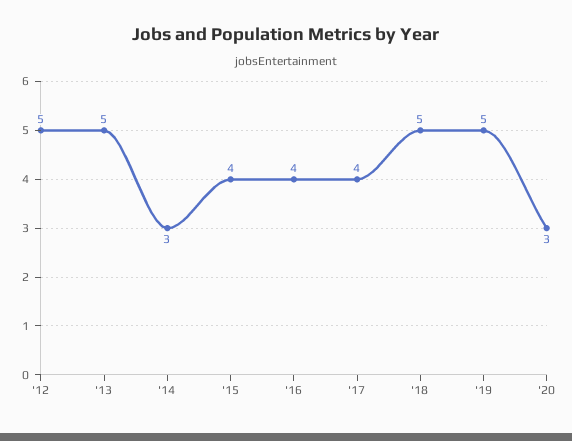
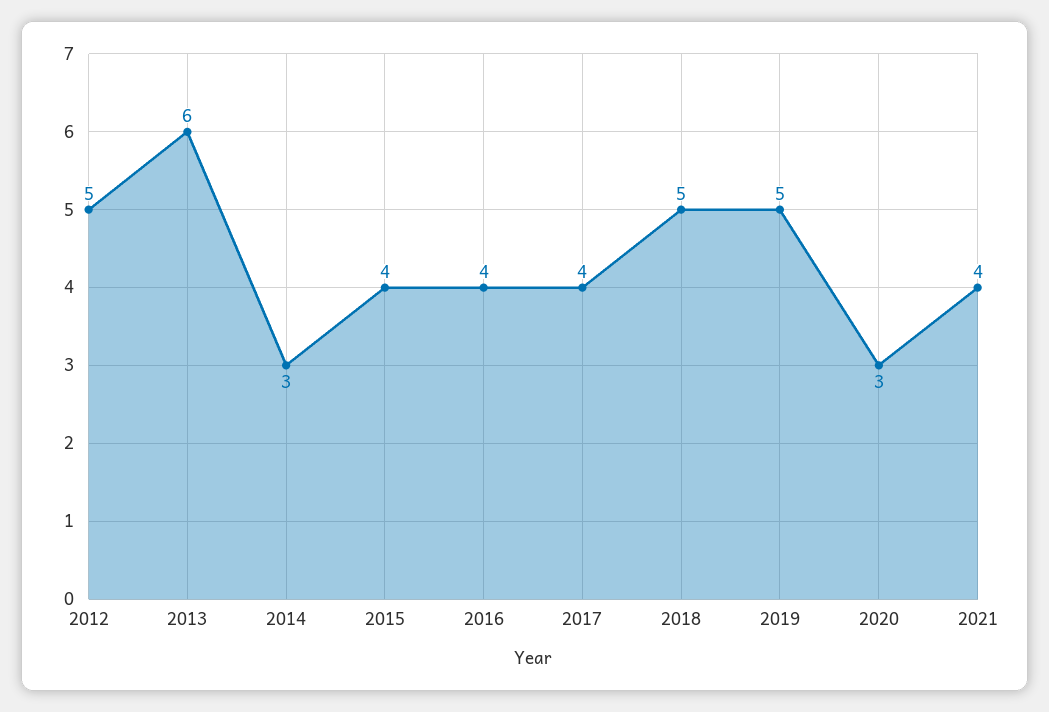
'13: 5 -> 6
2021: none -> 4

